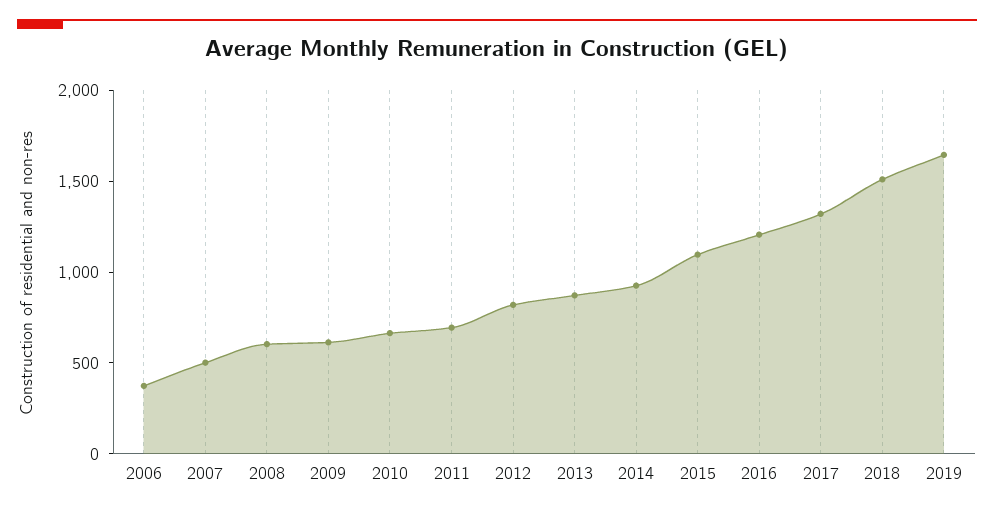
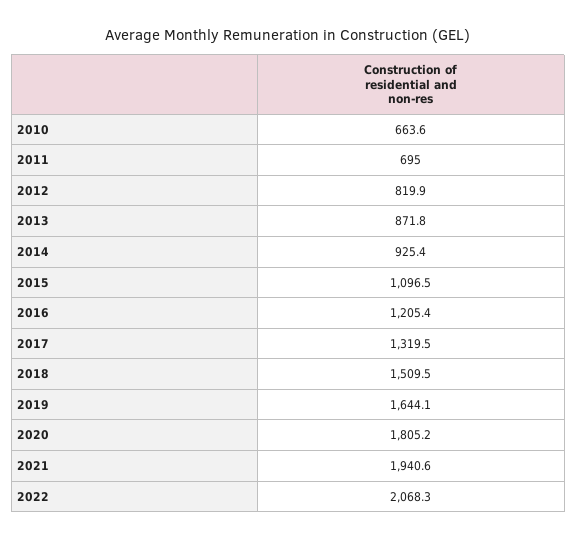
2006: 400 -> none
2007: 500 -> none
2008: 600 -> none
2009: 600 -> none
2020: none -> 1805.2
2021: none -> 1940.6
2022: none -> 2068.3

